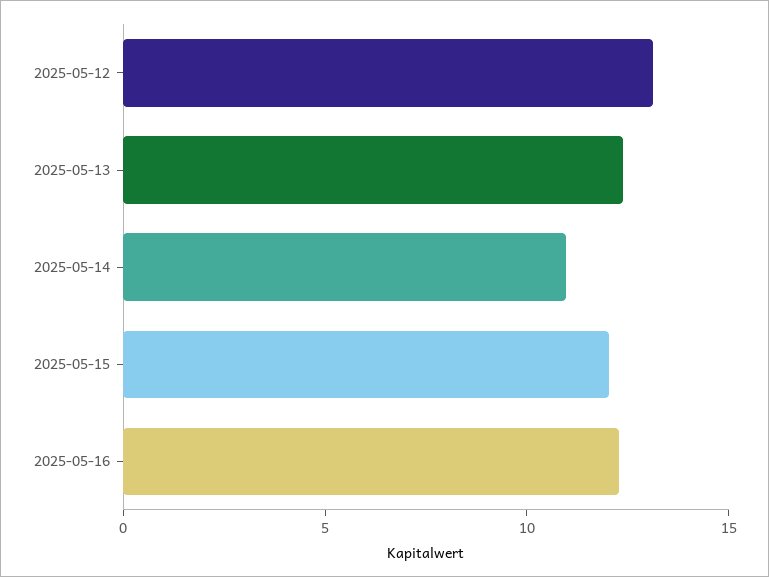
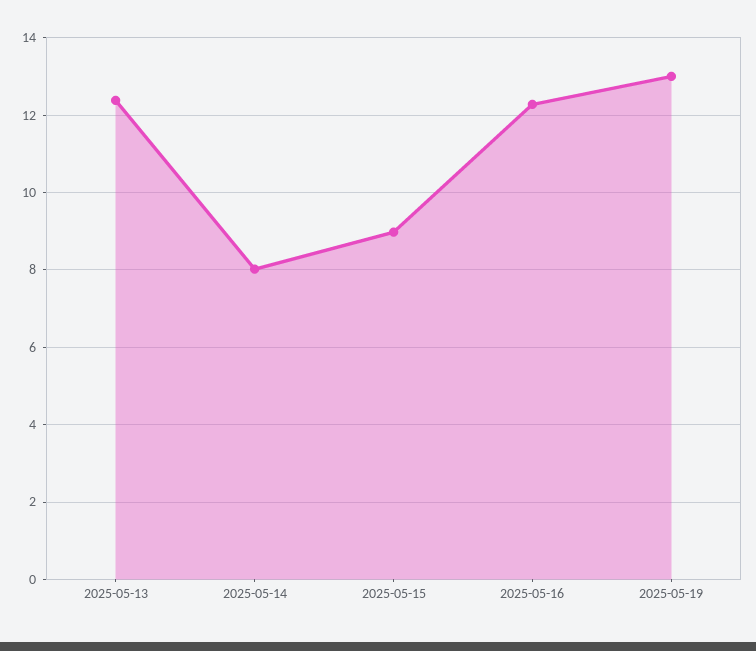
2025-05-12: 13 -> none
2025-05-14: 11 -> 8
2025-05-15: 12 -> 9
2025-05-19: none -> 13

